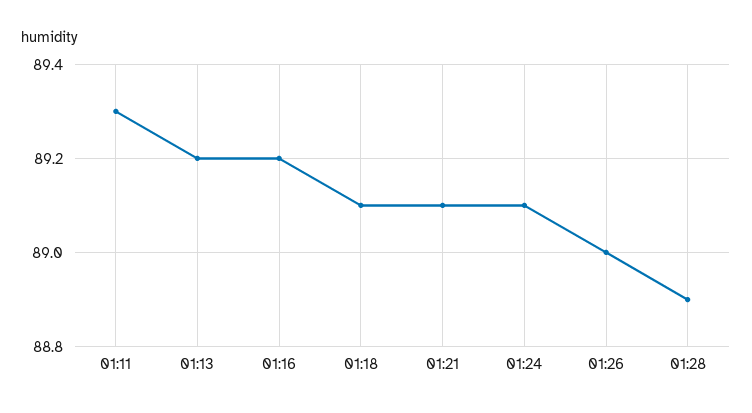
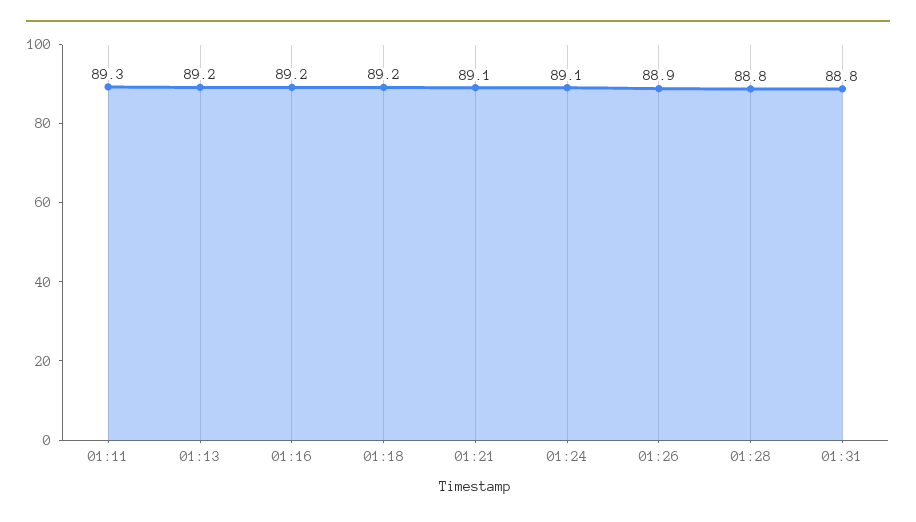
01:18: 89.1 -> 89.2
01:26: 89 -> 88.9
01:28: 88.9 -> 88.8
01:31: none -> 88.8

